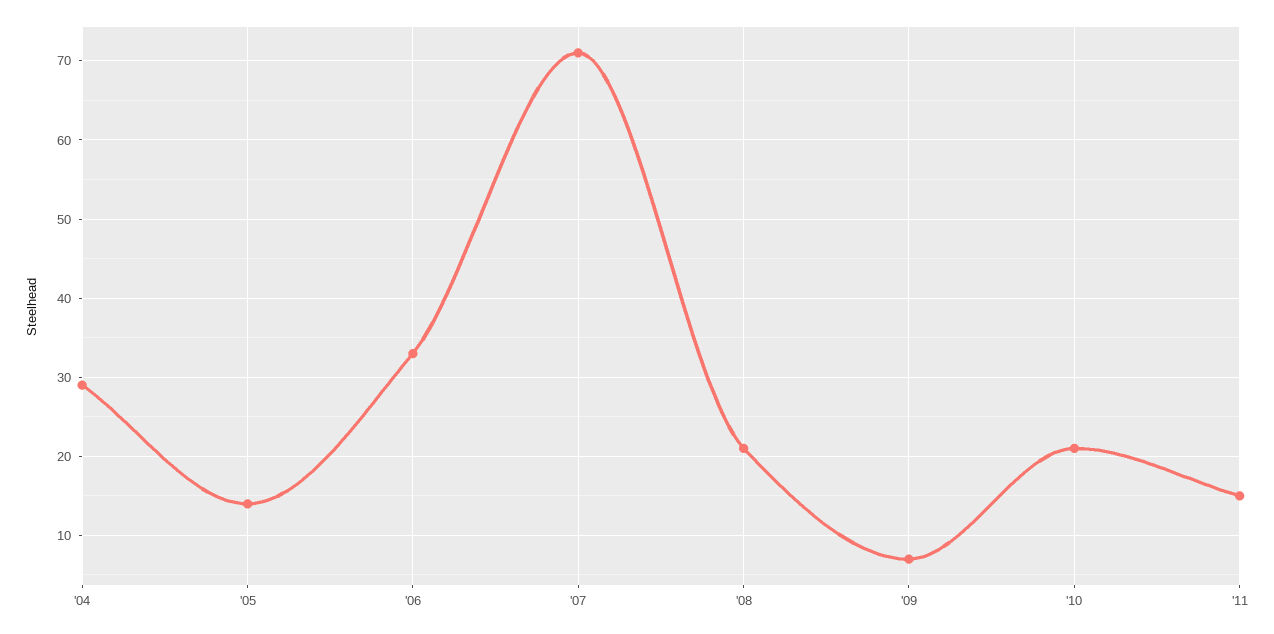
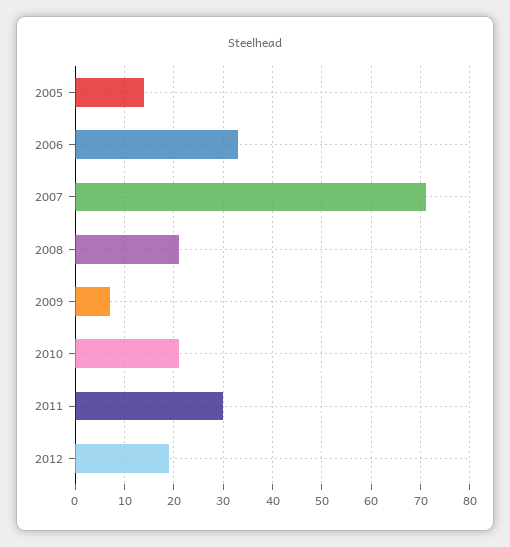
'04: 29 -> none
'11: 15 -> 30
2012: none -> 20

